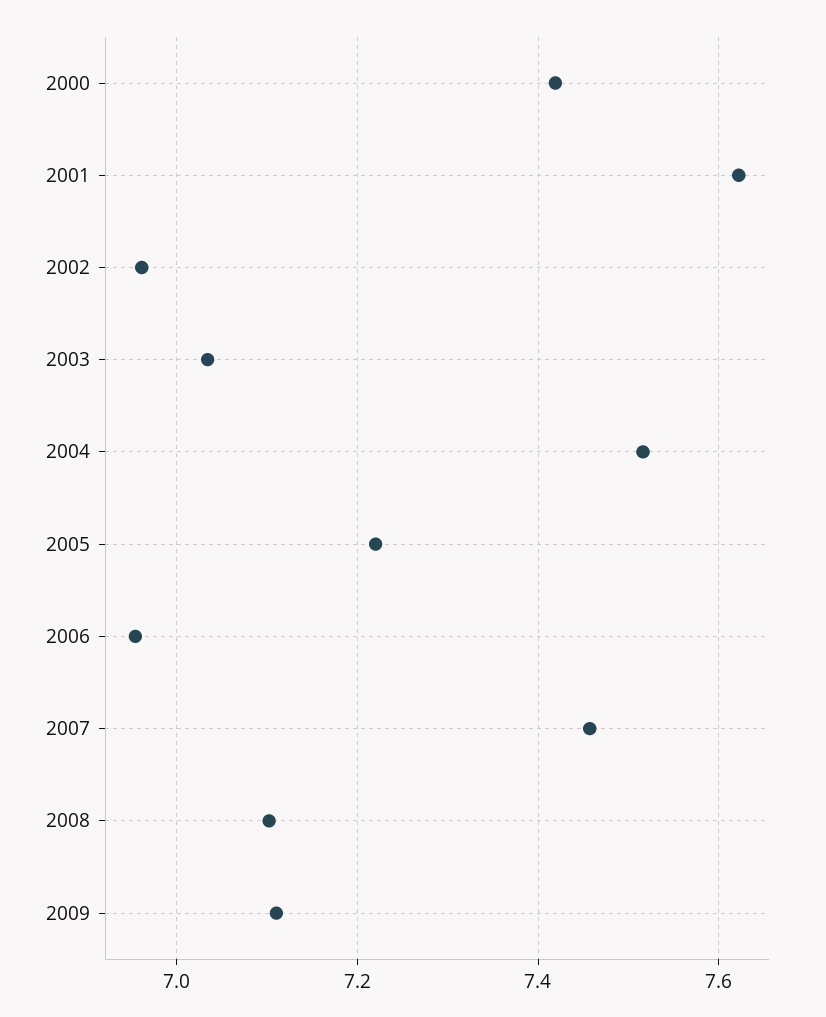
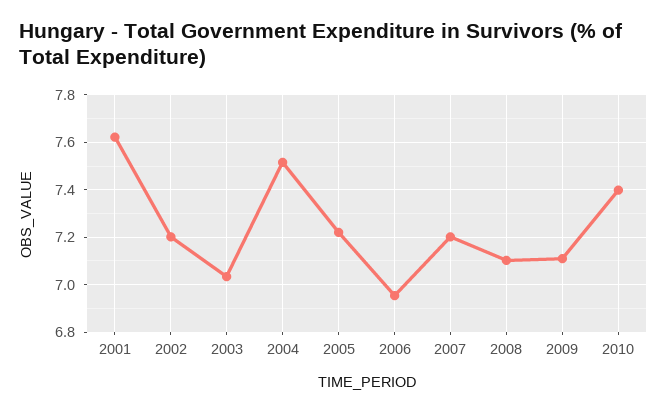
2000: 7.42 -> none
2002: 6.96 -> 7.2
2007: 7.46 -> 7.2
2010: none -> 7.4

